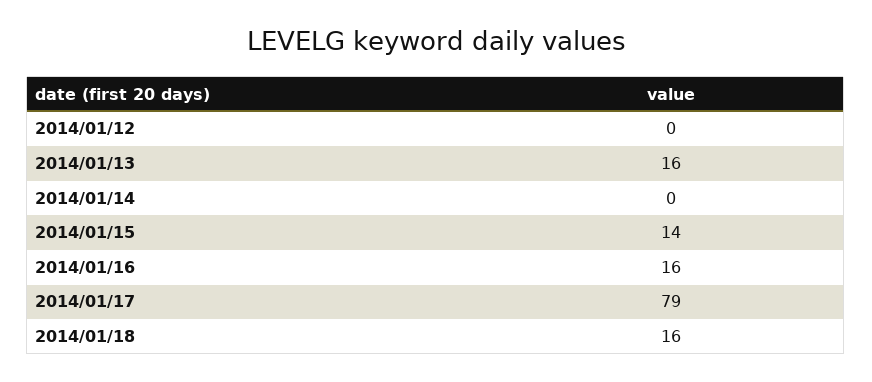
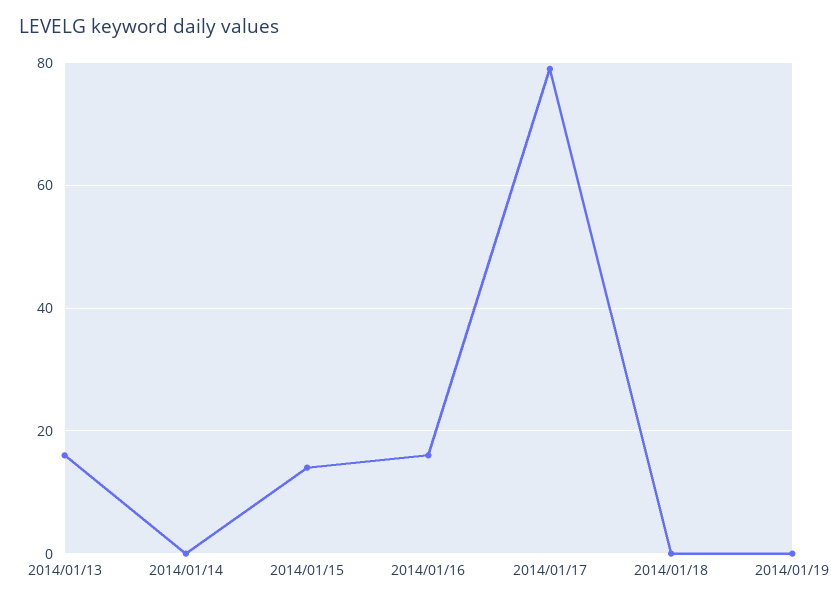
2014/01/12: 0 -> none
2014/01/18: 16 -> 0
2014/01/19: none -> 0

